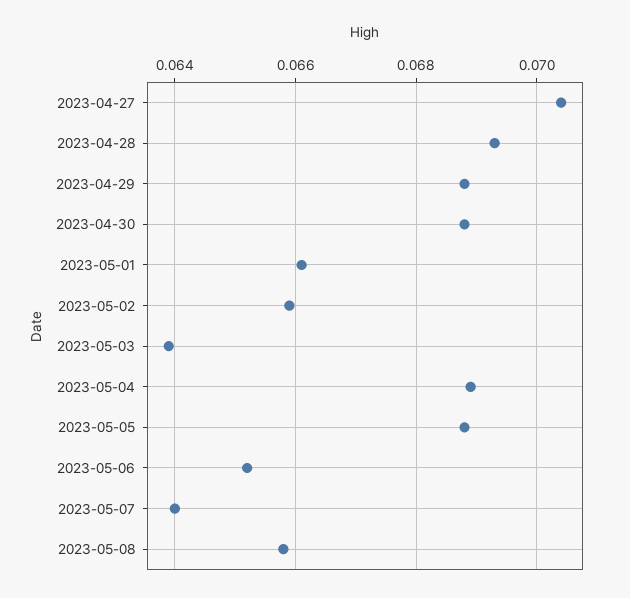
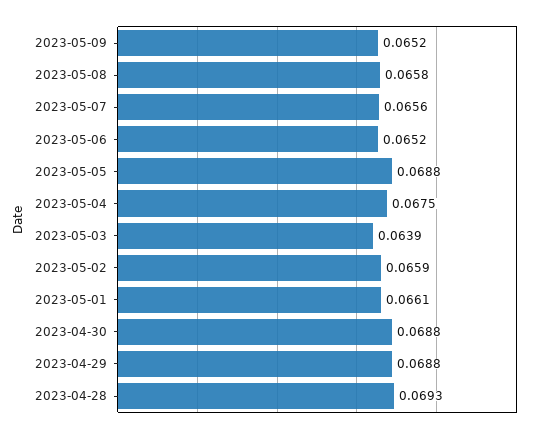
2023-04-27: 0.0705 -> none
2023-05-04: 0.069 -> 0.0675
2023-05-07: 0.064 -> 0.0656
2023-05-09: none -> 0.0652

